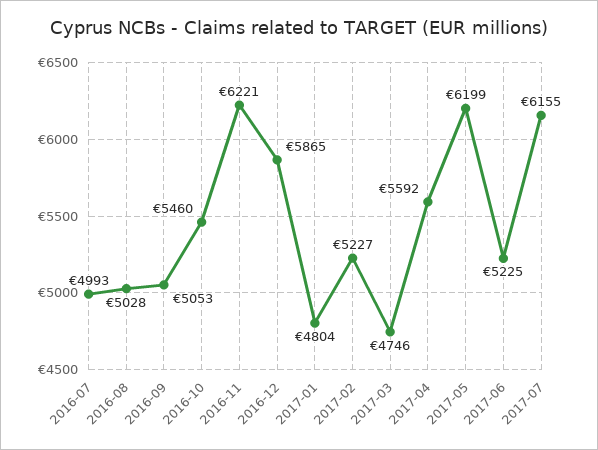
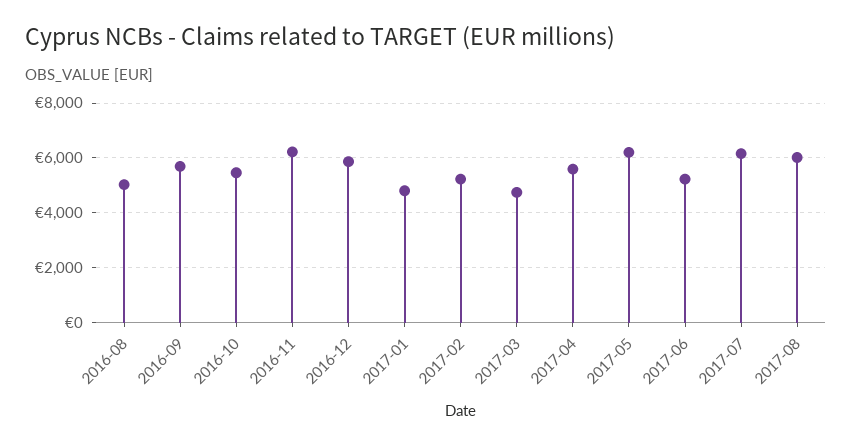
2016-07: 4993 -> none
2016-09: 5053 -> 5750
2017-08: none -> 6000

